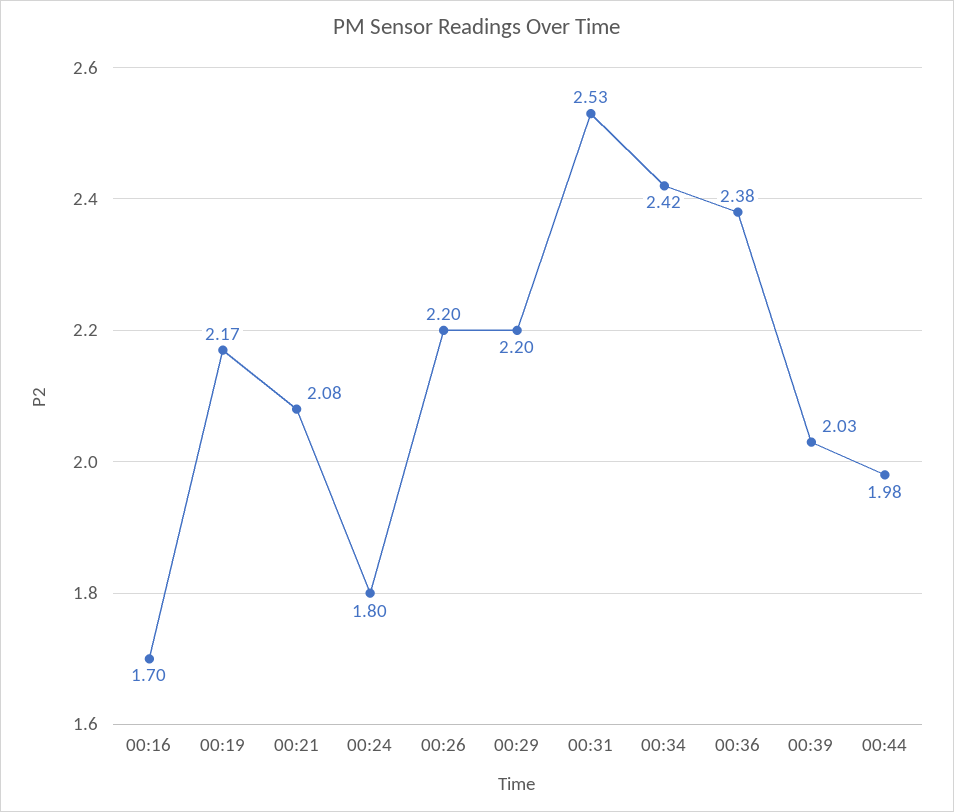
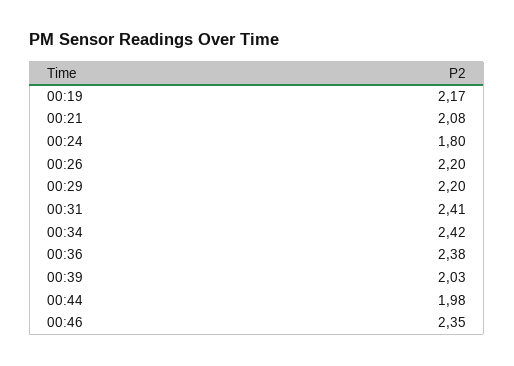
00:16: 1.7 -> none
00:31: 2.53 -> 2.41
00:46: none -> 2.35

